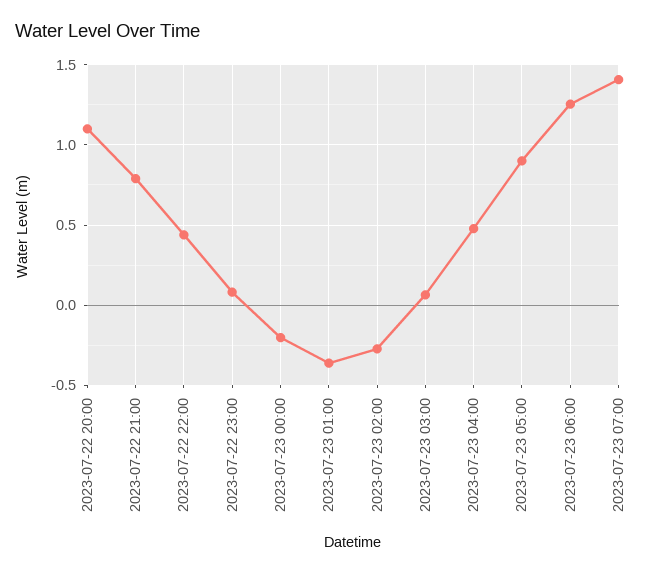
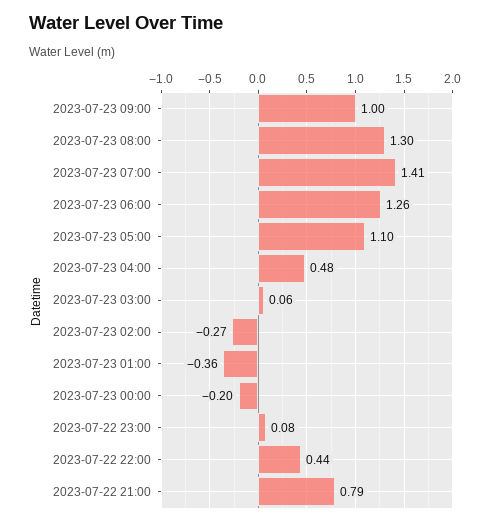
2023-07-22 20:00: 1.1 -> none
2023-07-23 05:00: 0.9 -> 1.1
2023-07-23 09:00: none -> 1
2023-07-23 08:00: none -> 1.3

